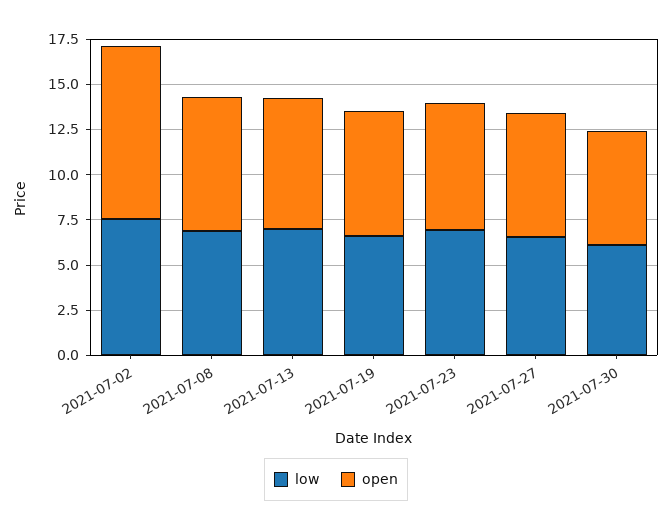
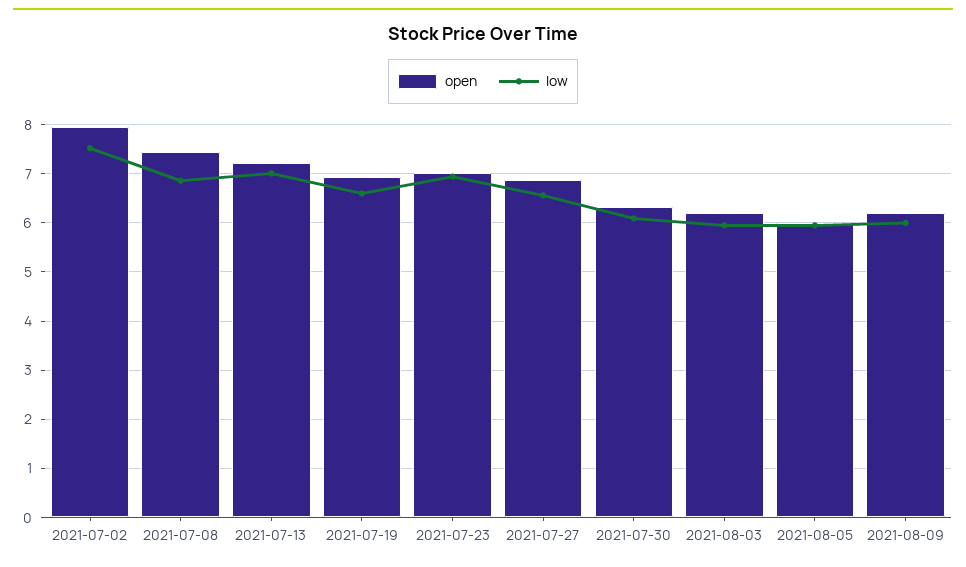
open, 2021-07-02: 9.5 -> 8
open, 2021-08-03: none -> 6.2
low, 2021-08-03: none -> 6
open, 2021-08-05: none -> 6
low, 2021-08-05: none -> 6
open, 2021-08-09: none -> 6.2
low, 2021-08-09: none -> 6

